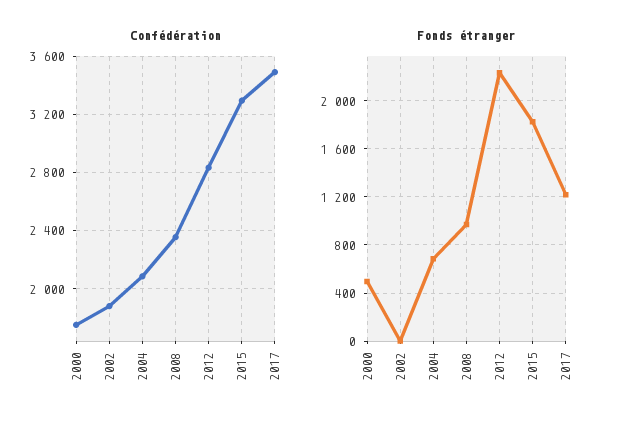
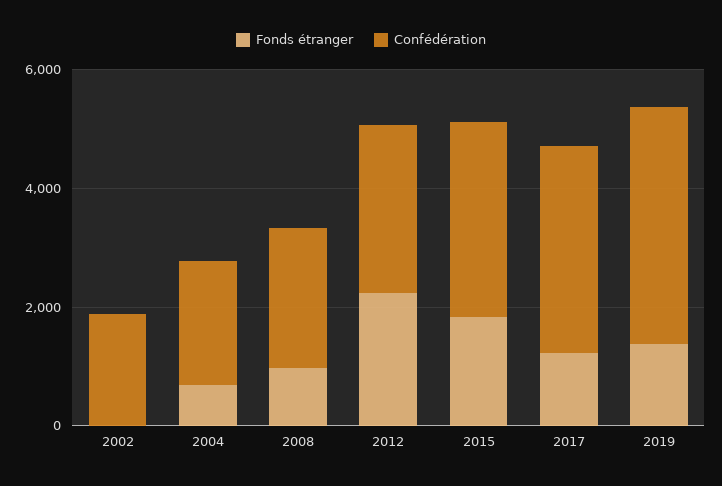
Confédération, 2000: 1750 -> none
Fonds étranger, 2000: 500 -> none
Fonds étranger, 2019: none -> 1500
Confédération, 2019: none -> 4000

